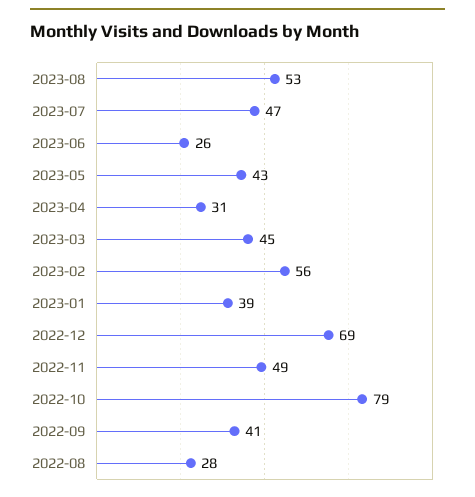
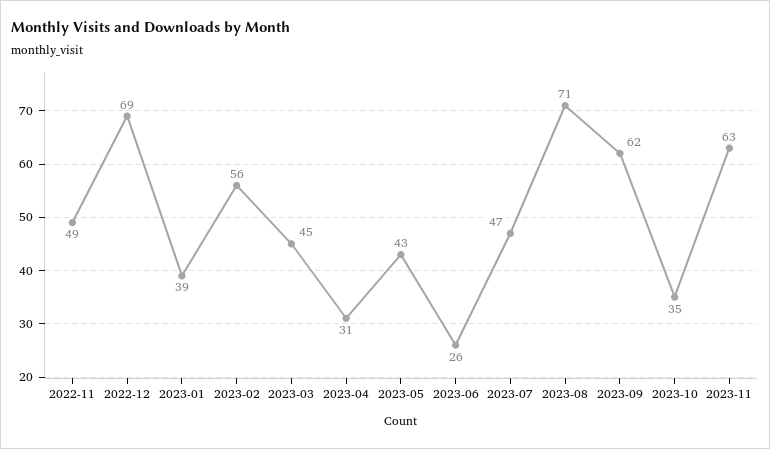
2023-08: 53 -> 71
2022-10: 79 -> none
2022-09: 41 -> none
2022-08: 28 -> none
2023-09: none -> 62
2023-10: none -> 35
2023-11: none -> 63

